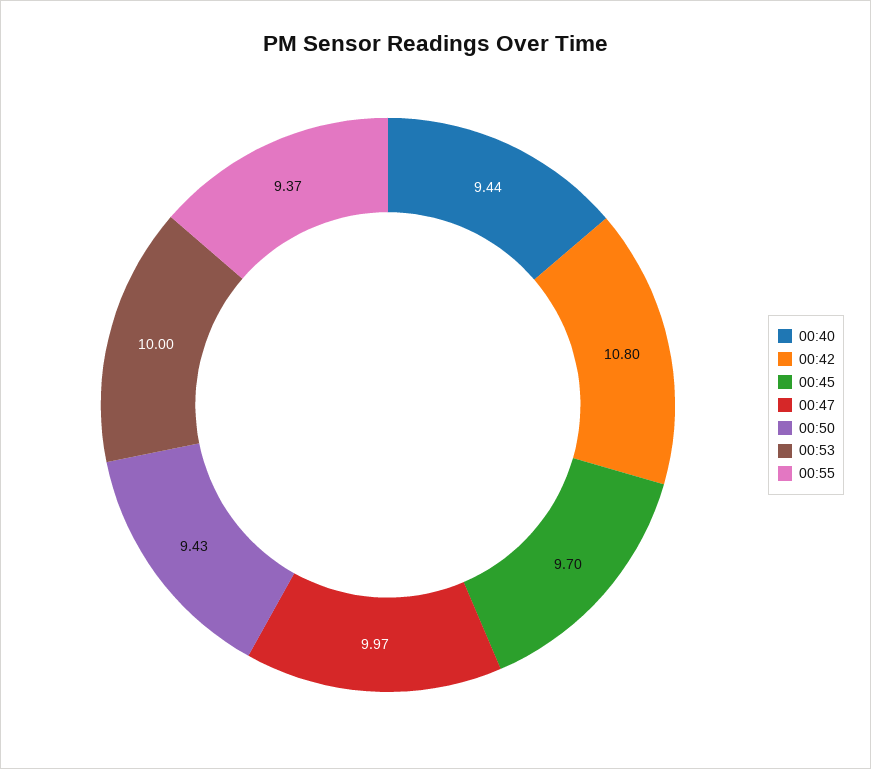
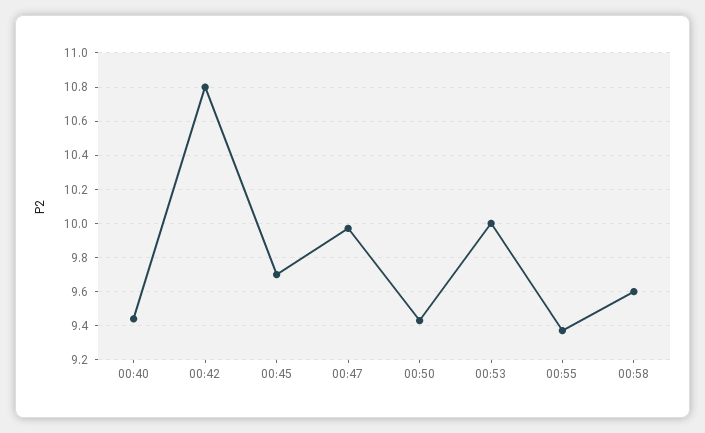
00:58: none -> 9.6

